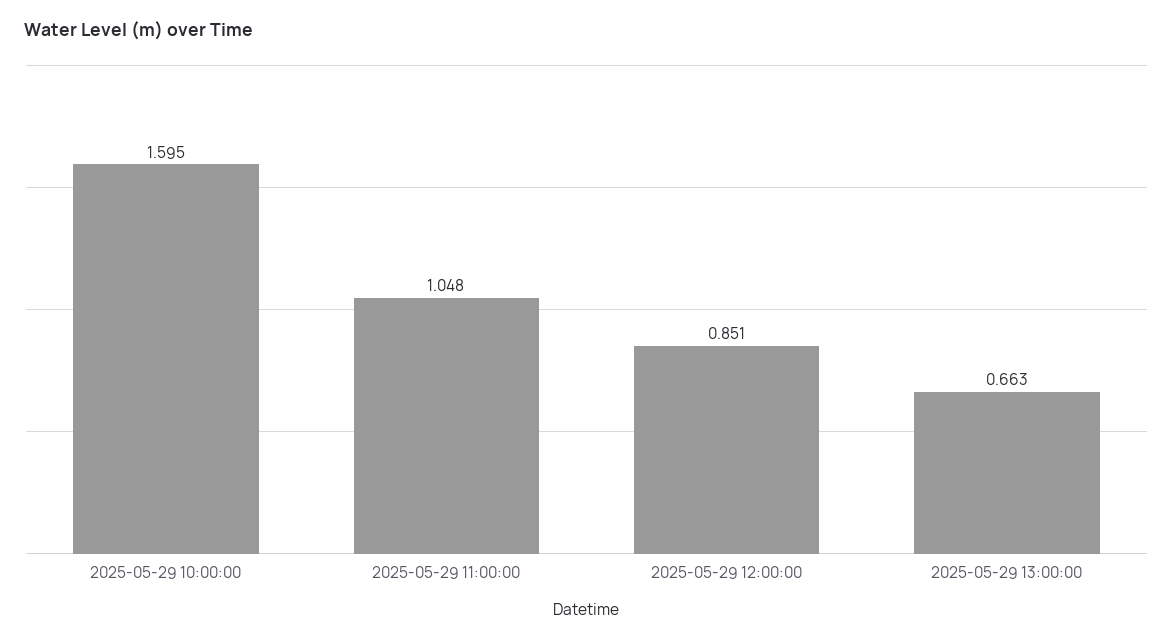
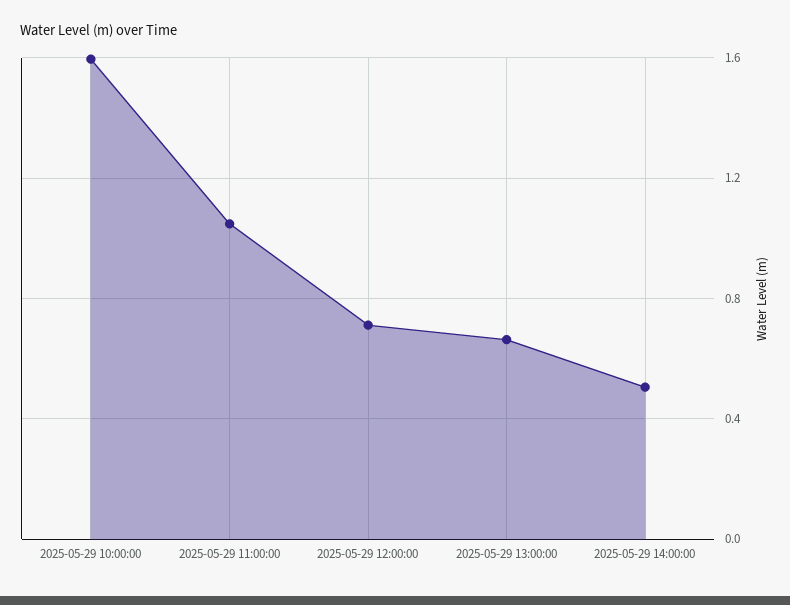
2025-05-29 12:00:00: 0.851 -> 0.7
2025-05-29 14:00:00: none -> 0.5

